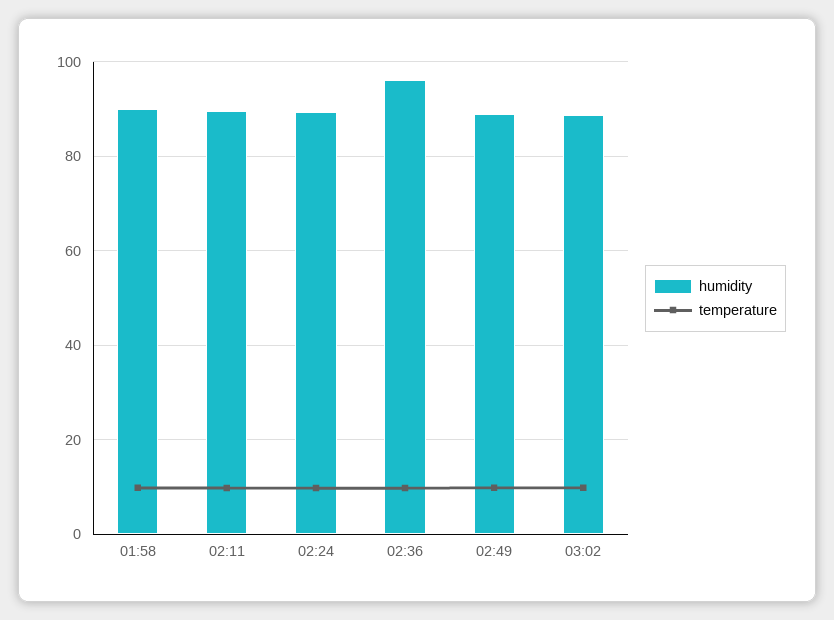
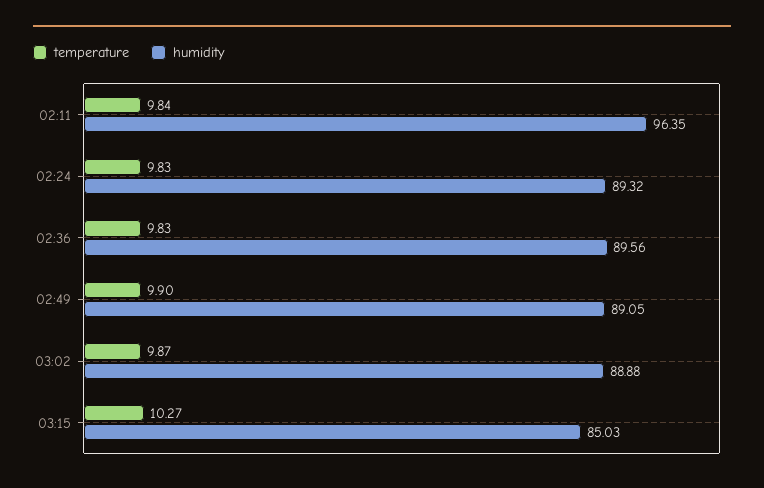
humidity, 01:58: 90 -> none
temperature, 01:58: 10 -> none
humidity, 02:11: 90 -> 96.35
humidity, 02:36: 96 -> 89.56
temperature, 03:15: none -> 10.27
humidity, 03:15: none -> 85.03

